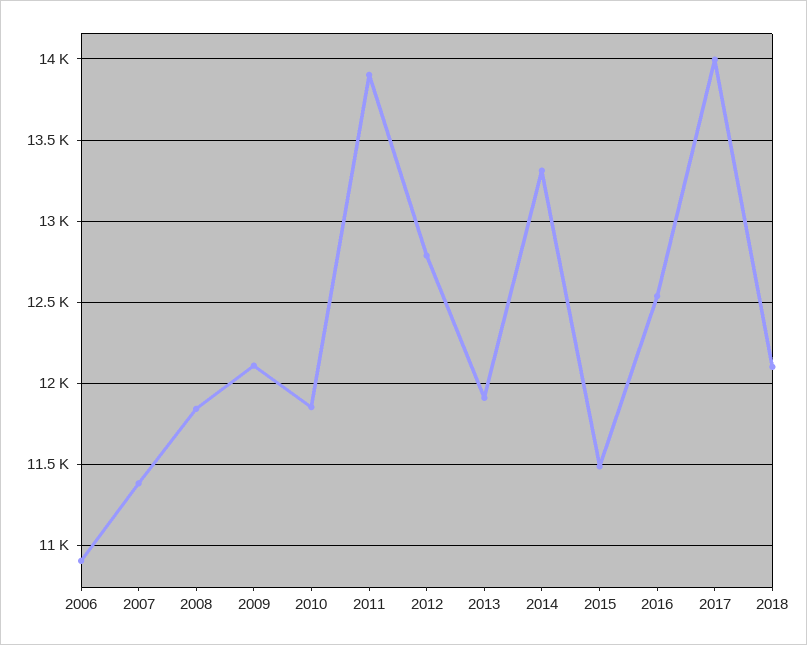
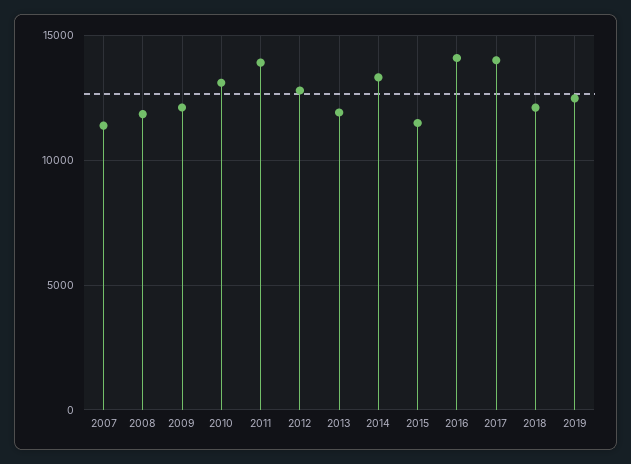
2006: 10900 -> none
2010: 11850 -> 13000
2016: 12550 -> 14000
2019: none -> 12500

